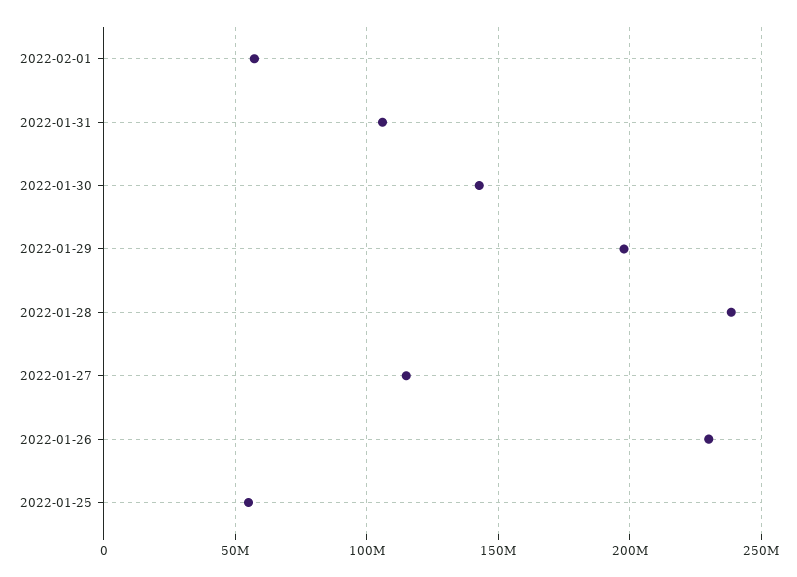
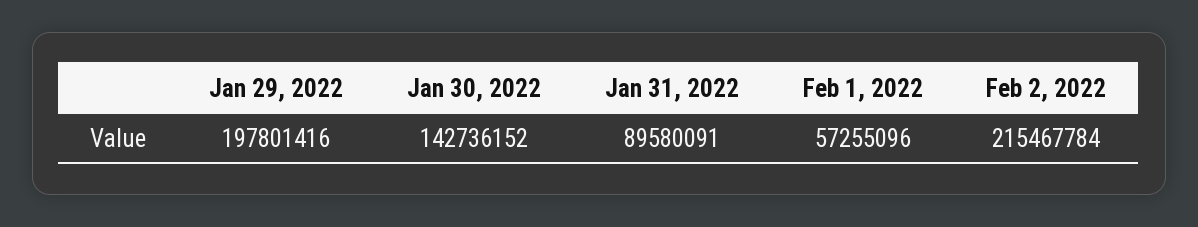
2022-01-31: 105000000 -> 89580091
2022-01-28: 240000000 -> none
2022-01-27: 115000000 -> none
2022-01-26: 230000000 -> none
2022-01-25: 55000000 -> none
Feb 2, 2022: none -> 215467784

